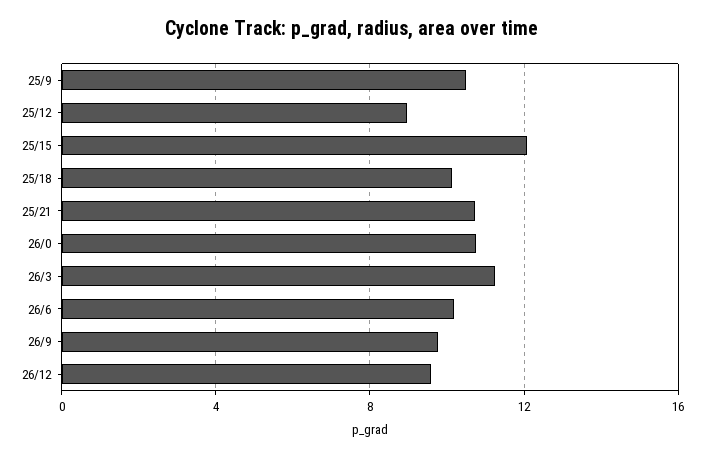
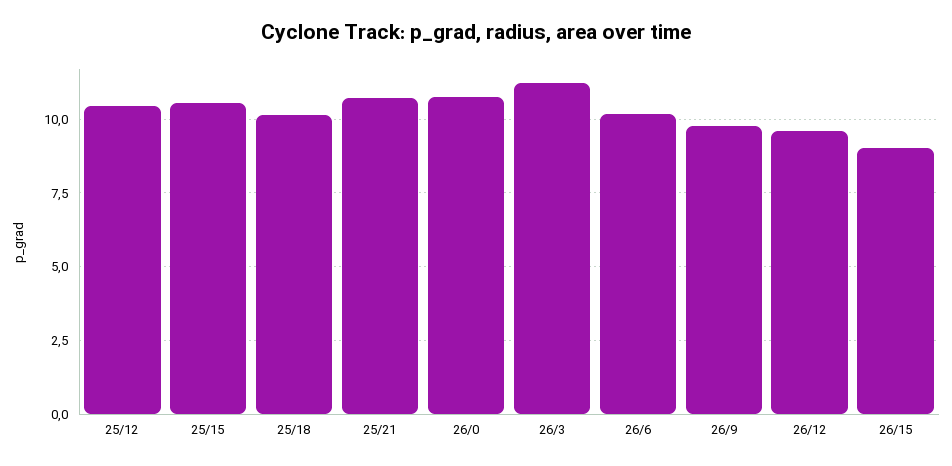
25/9: 10.5 -> none
25/12: 9 -> 10.5
25/15: 12 -> 10.5
26/15: none -> 9

